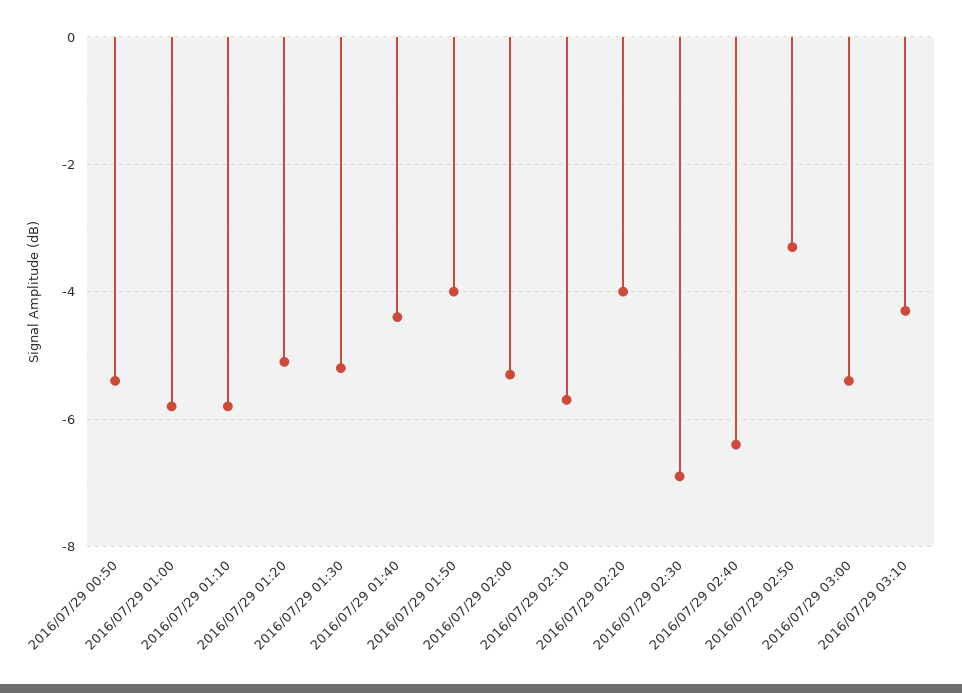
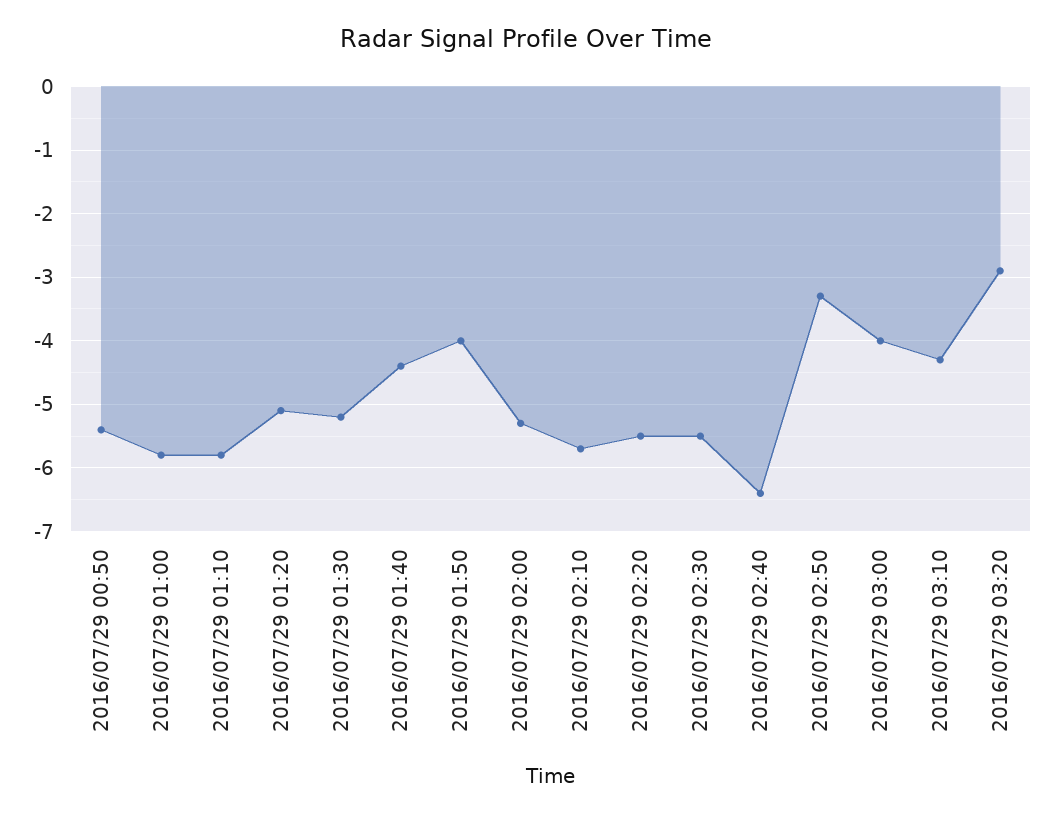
2016/07/29 02:20: -4 -> -5.5
2016/07/29 02:30: -7 -> -5.5
2016/07/29 03:00: -5.5 -> -4
2016/07/29 03:20: none -> -2.9

